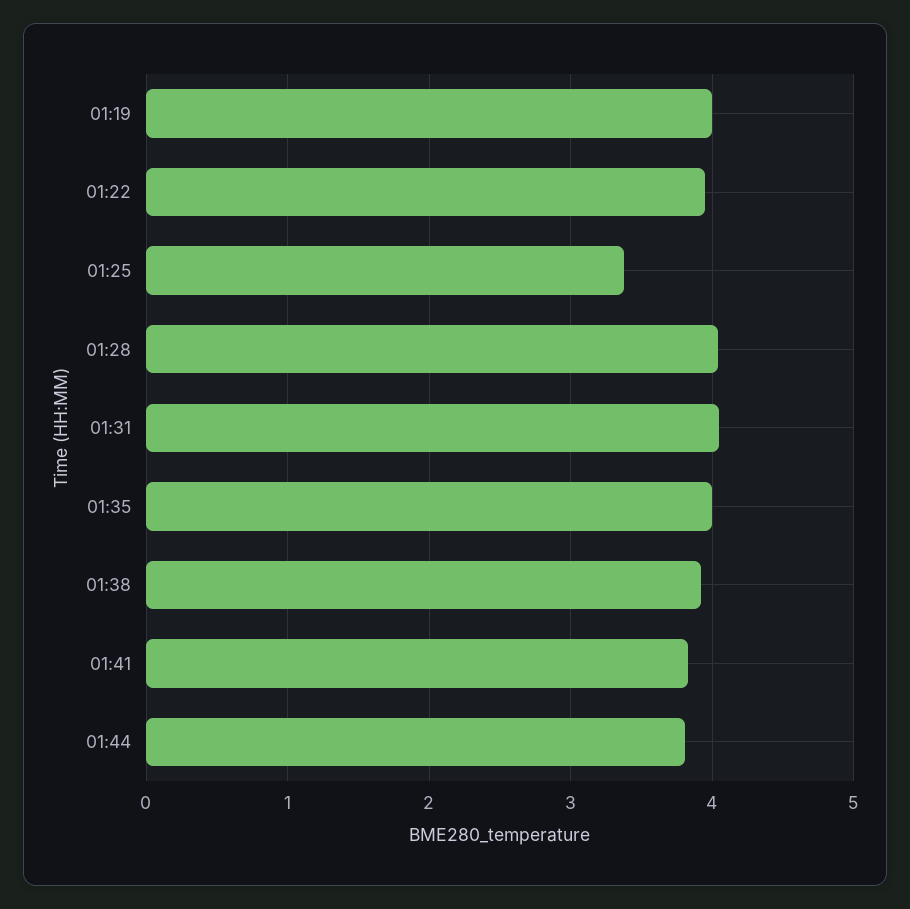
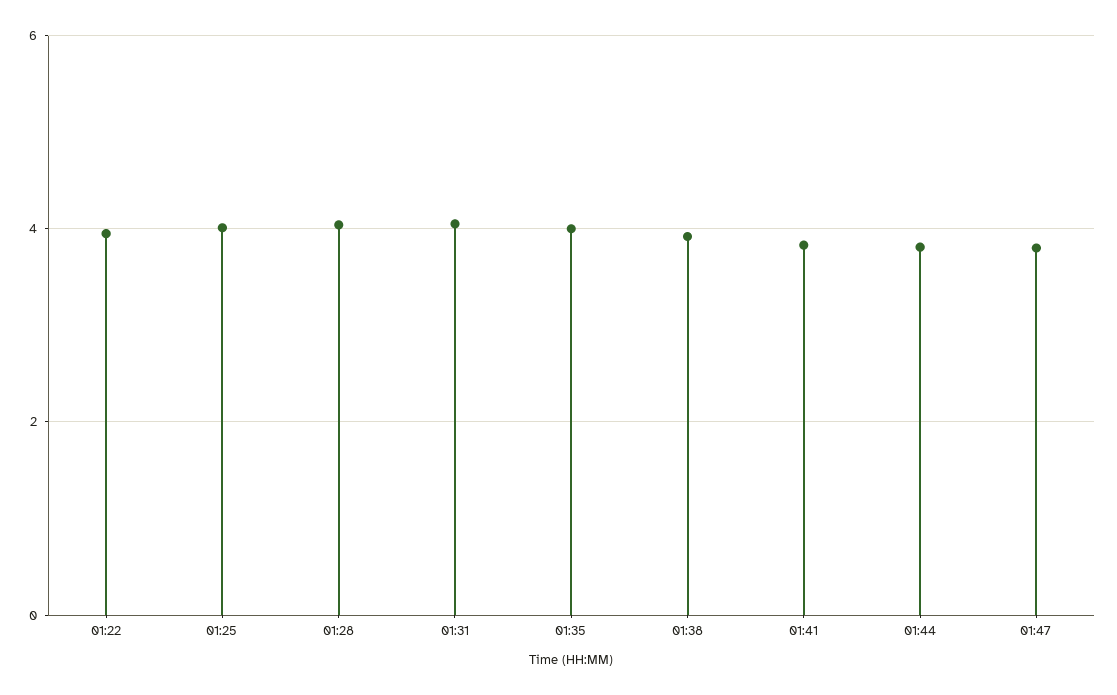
01:19: 4 -> none
01:25: 3.4 -> 4
01:47: none -> 3.8

